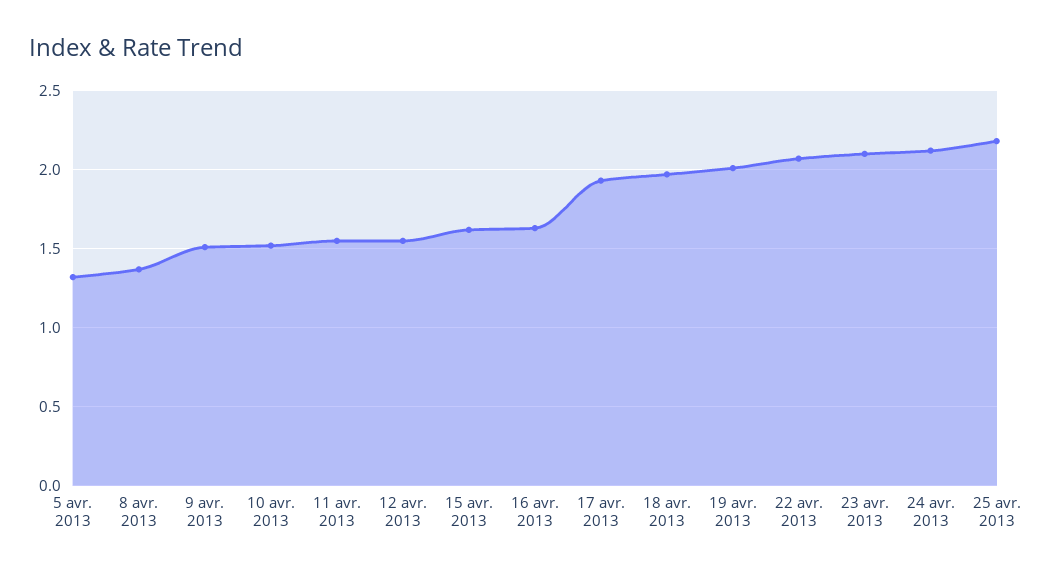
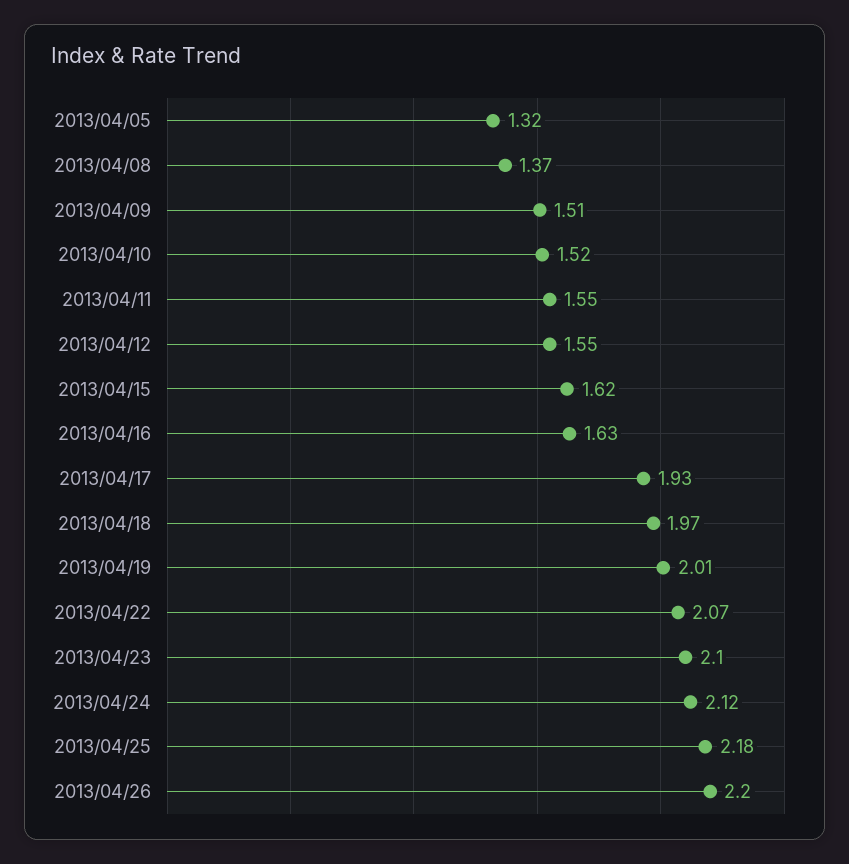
2013/04/26: none -> 2.2

